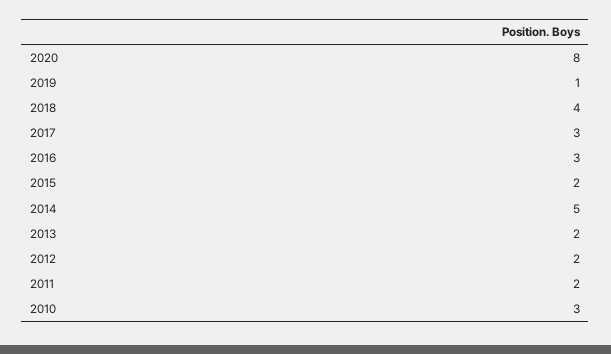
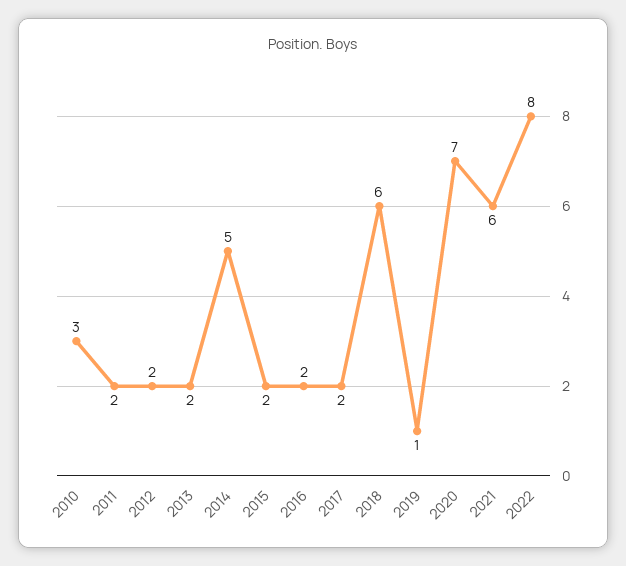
2020: 8 -> 7
2018: 4 -> 6
2017: 3 -> 2
2016: 3 -> 2
2021: none -> 6
2022: none -> 8

